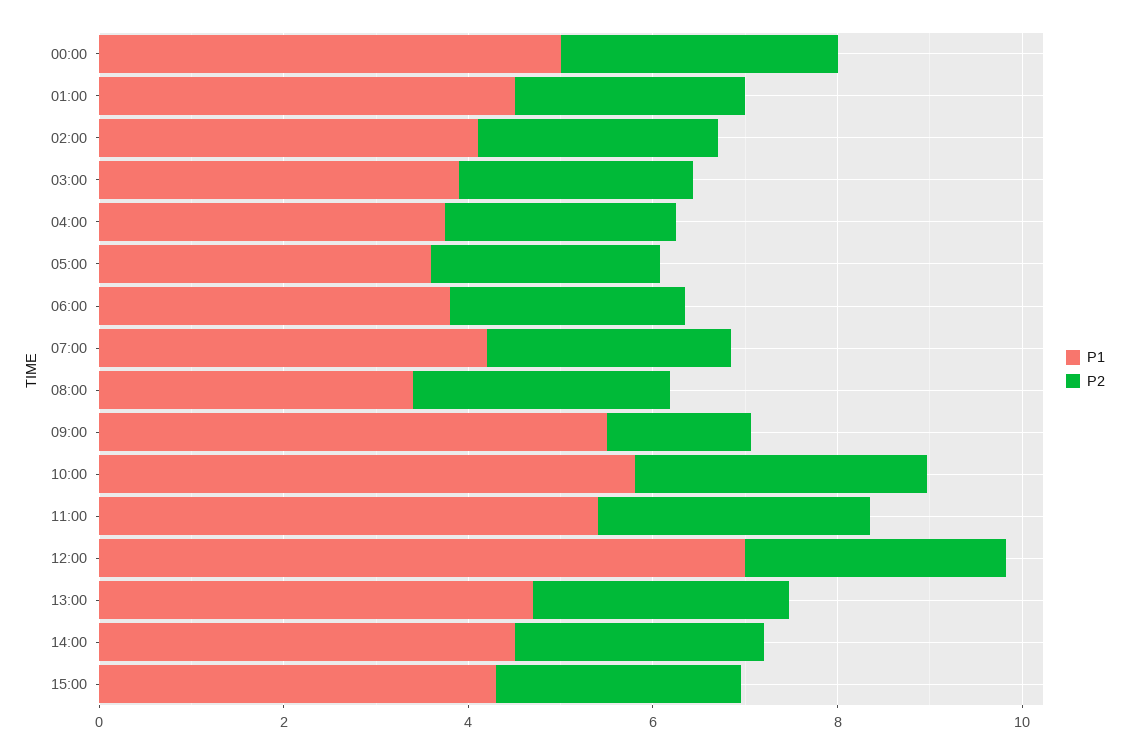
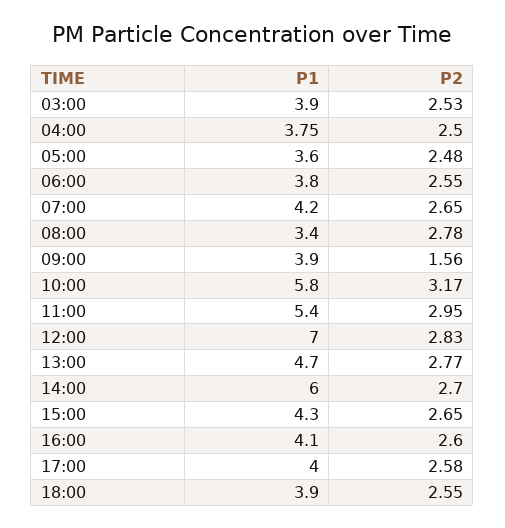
P1, 00:00: 5 -> none
P2, 00:00: 3 -> none
P1, 01:00: 4.5 -> none
P2, 01:00: 2.5 -> none
P1, 02:00: 4 -> none
P2, 02:00: 2.5 -> none
P1, 09:00: 5.5 -> 3.9
P1, 14:00: 4.5 -> 6
P1, 16:00: none -> 4.1
P2, 16:00: none -> 2.6
P1, 17:00: none -> 4
P2, 17:00: none -> 2.58
P1, 18:00: none -> 3.9
P2, 18:00: none -> 2.55

